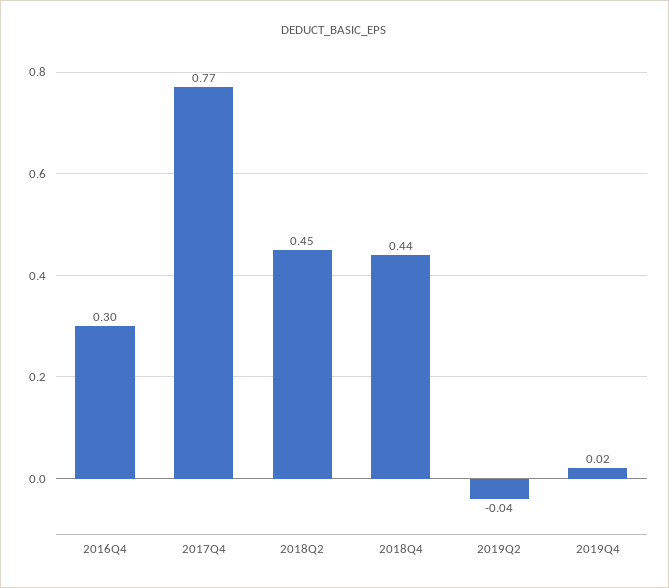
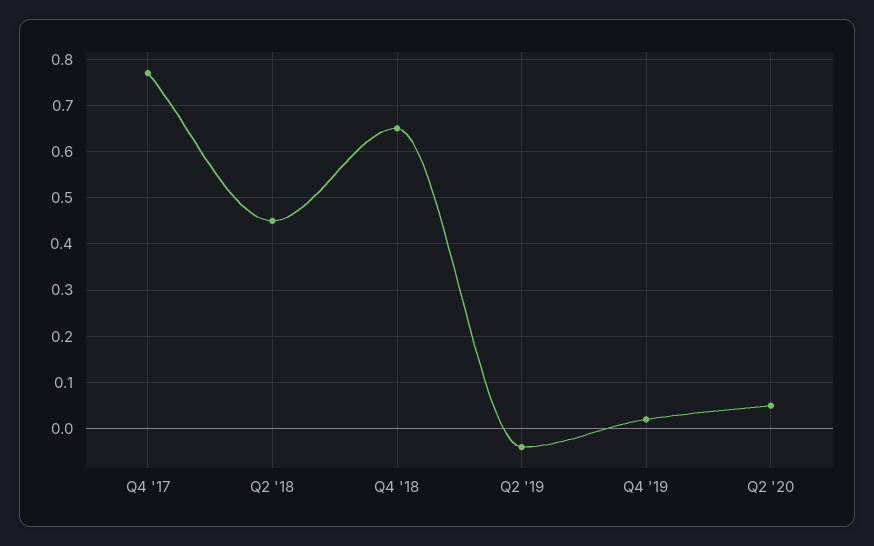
2016Q4: 0.3 -> none
2018Q4: 0.44 -> 0.65
Q2 '20: none -> 0.05

